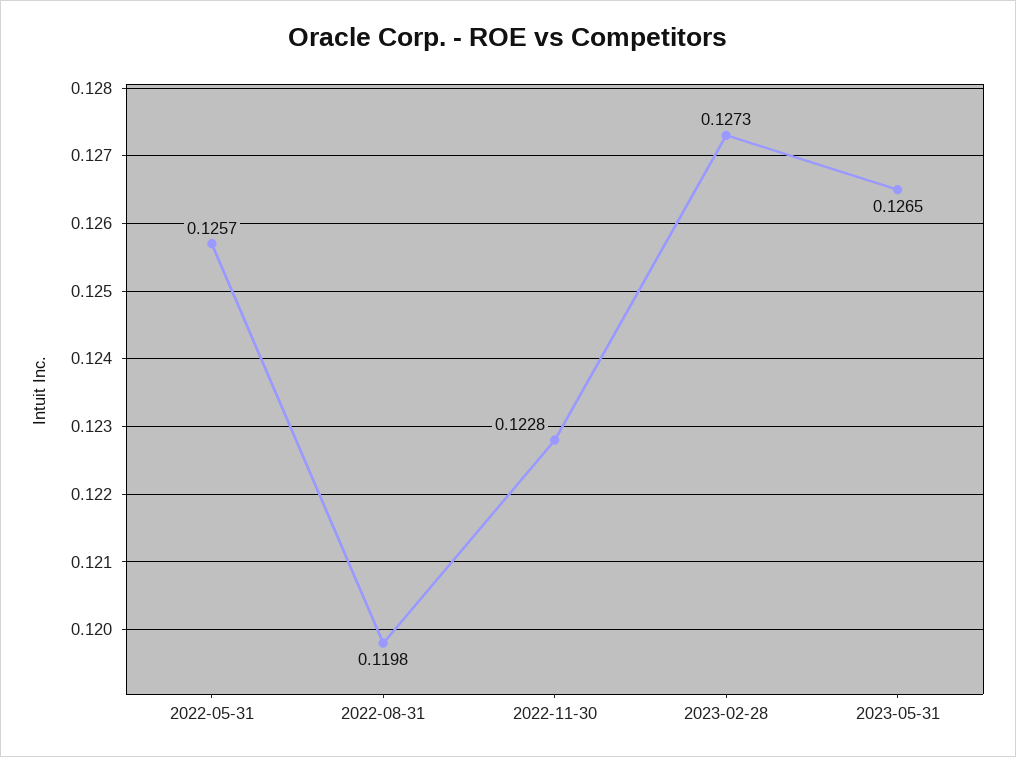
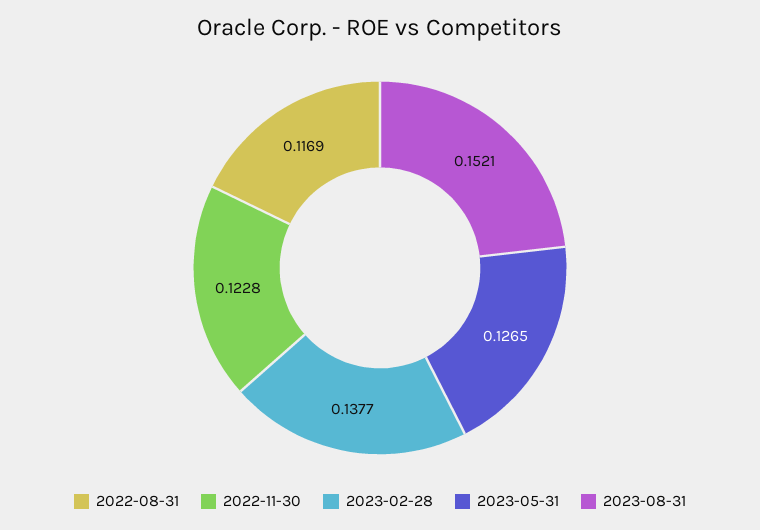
2022-05-31: 0.1257 -> none
2022-08-31: 0.1198 -> 0.1169
2023-02-28: 0.1273 -> 0.1377
2023-08-31: none -> 0.1521

